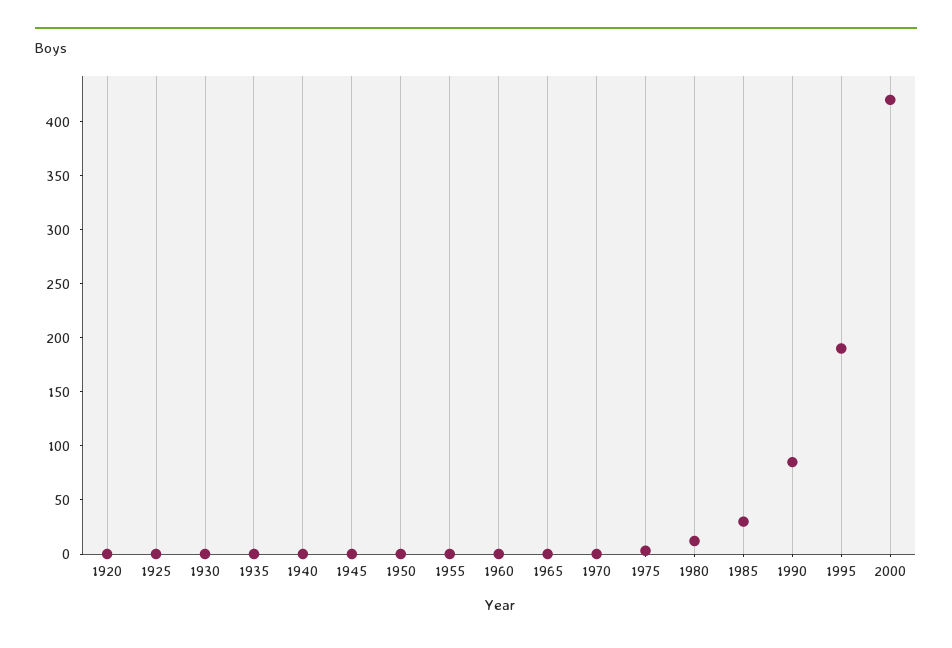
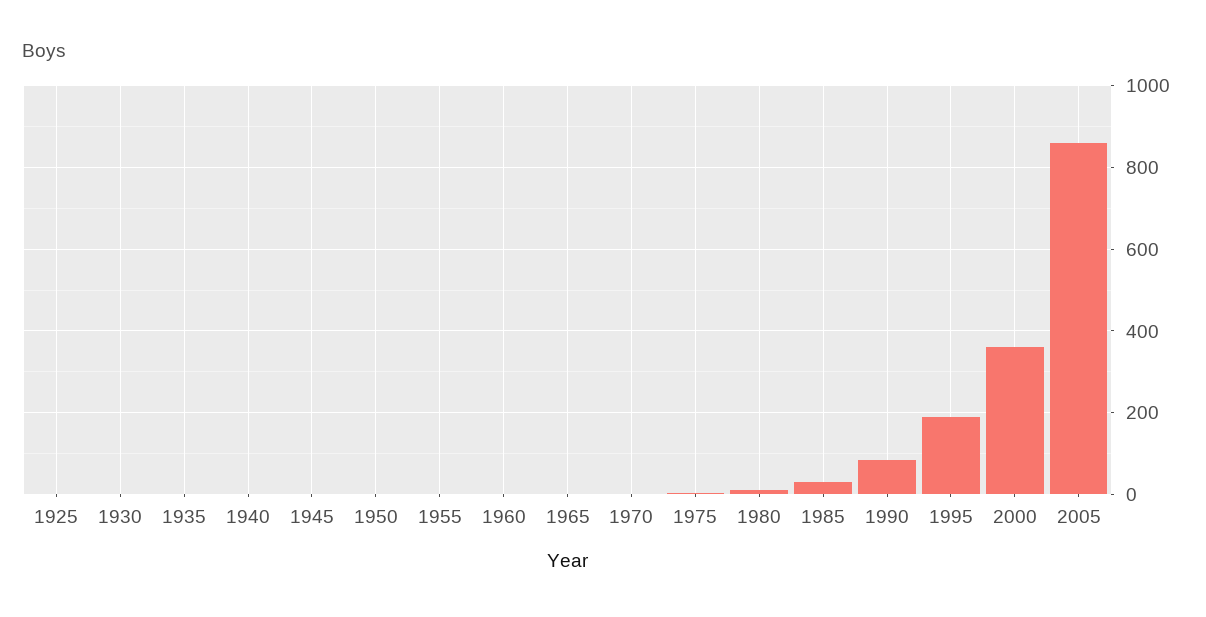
1920: 0 -> none
2000: 420 -> 360
2005: none -> 860

